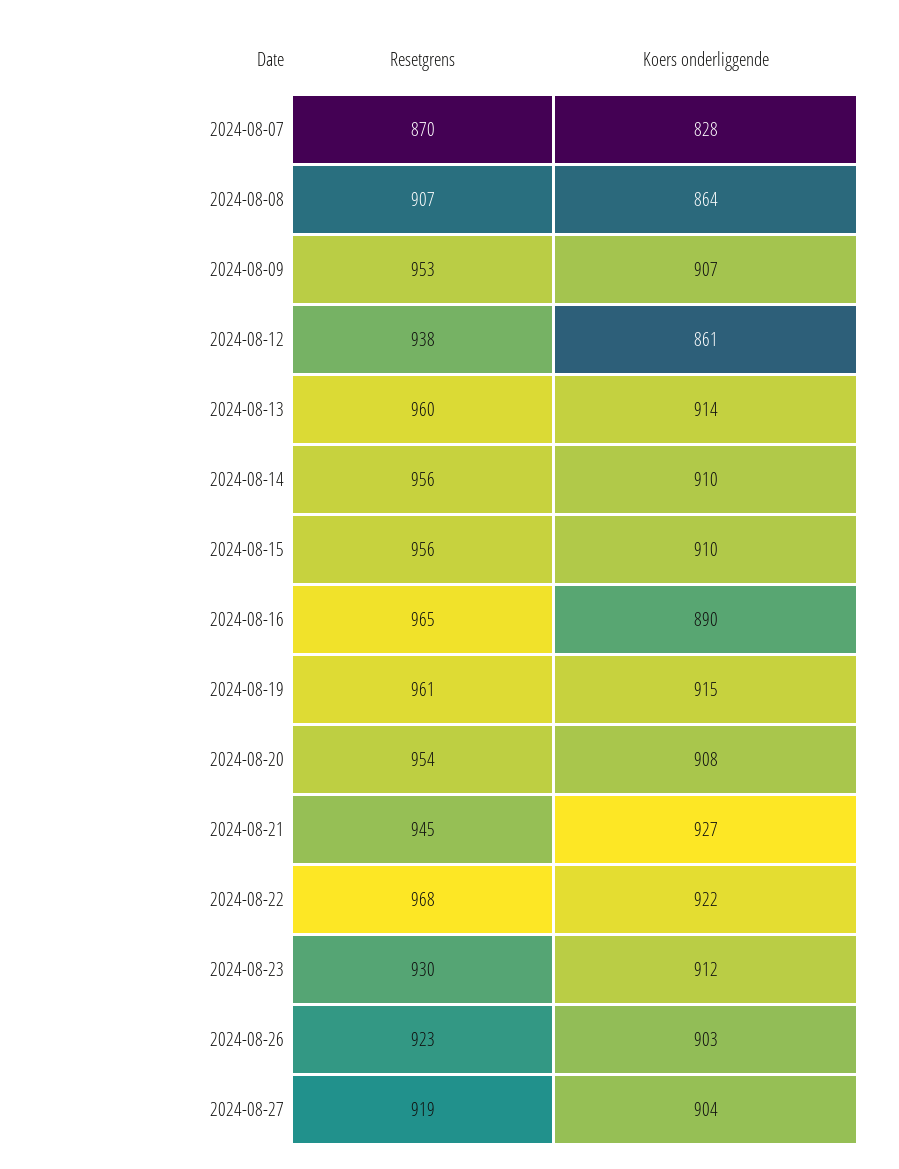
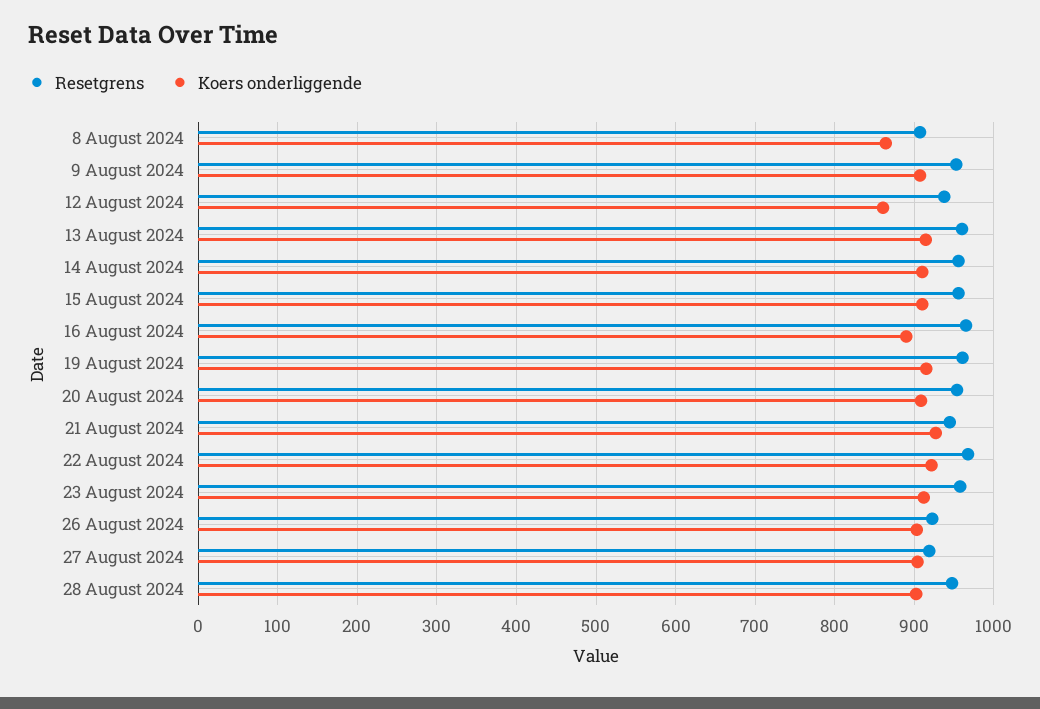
Resetgrens, 2024-08-07: 870 -> none
Koers onderliggende, 2024-08-07: 828 -> none
Resetgrens, 2024-08-23: 930 -> 960
Resetgrens, 28 August 2024: none -> 950
Koers onderliggende, 28 August 2024: none -> 900

